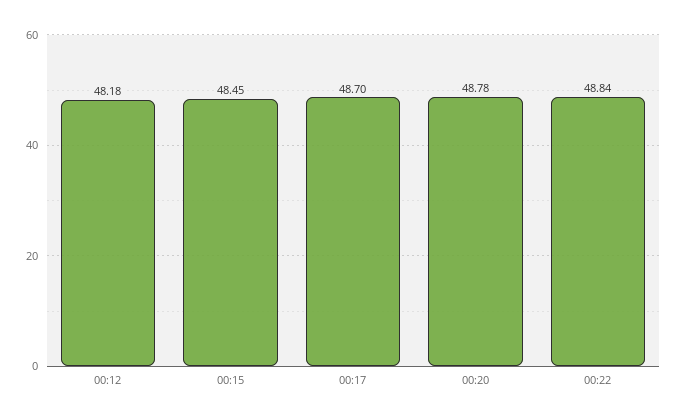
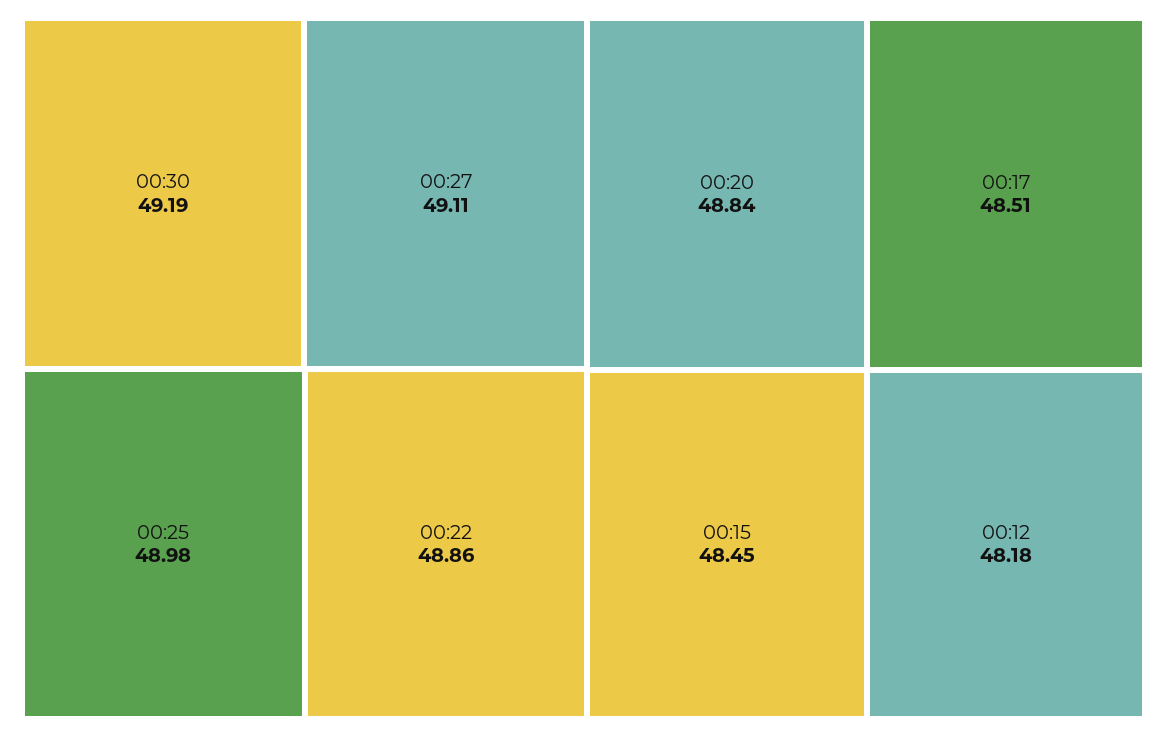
00:17: 48.7 -> 48.51
00:20: 48.78 -> 48.84
00:22: 48.84 -> 48.86
00:30: none -> 49.19
00:27: none -> 49.11
00:25: none -> 48.98

